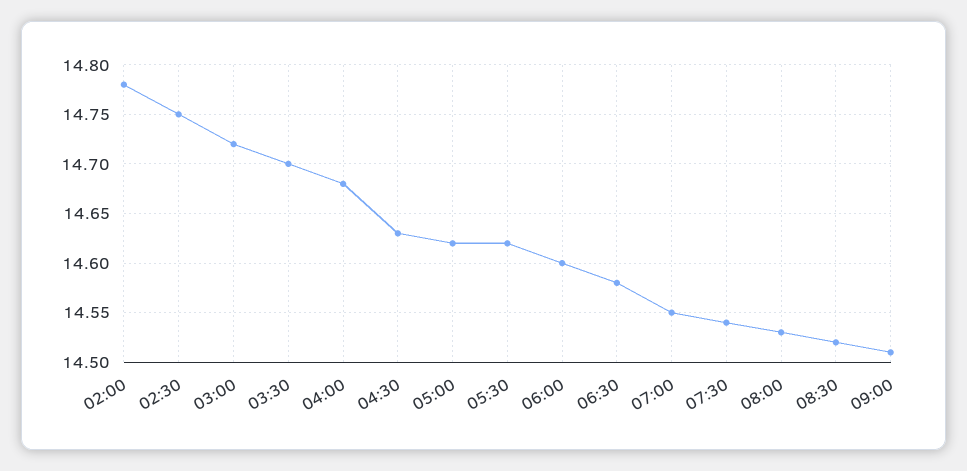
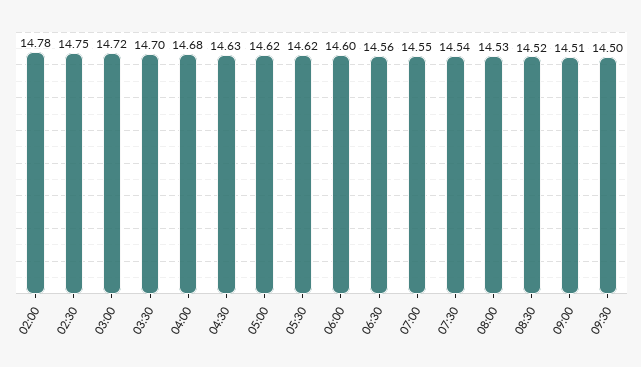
06:30: 14.58 -> 14.56
09:30: none -> 14.5

